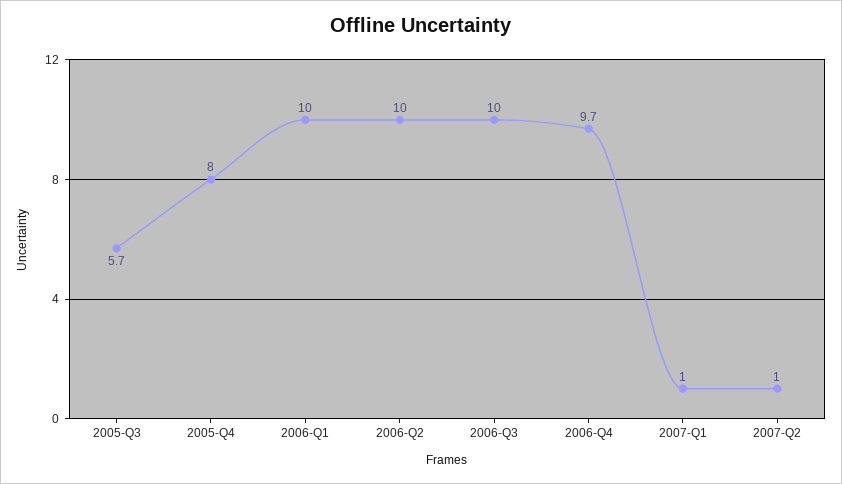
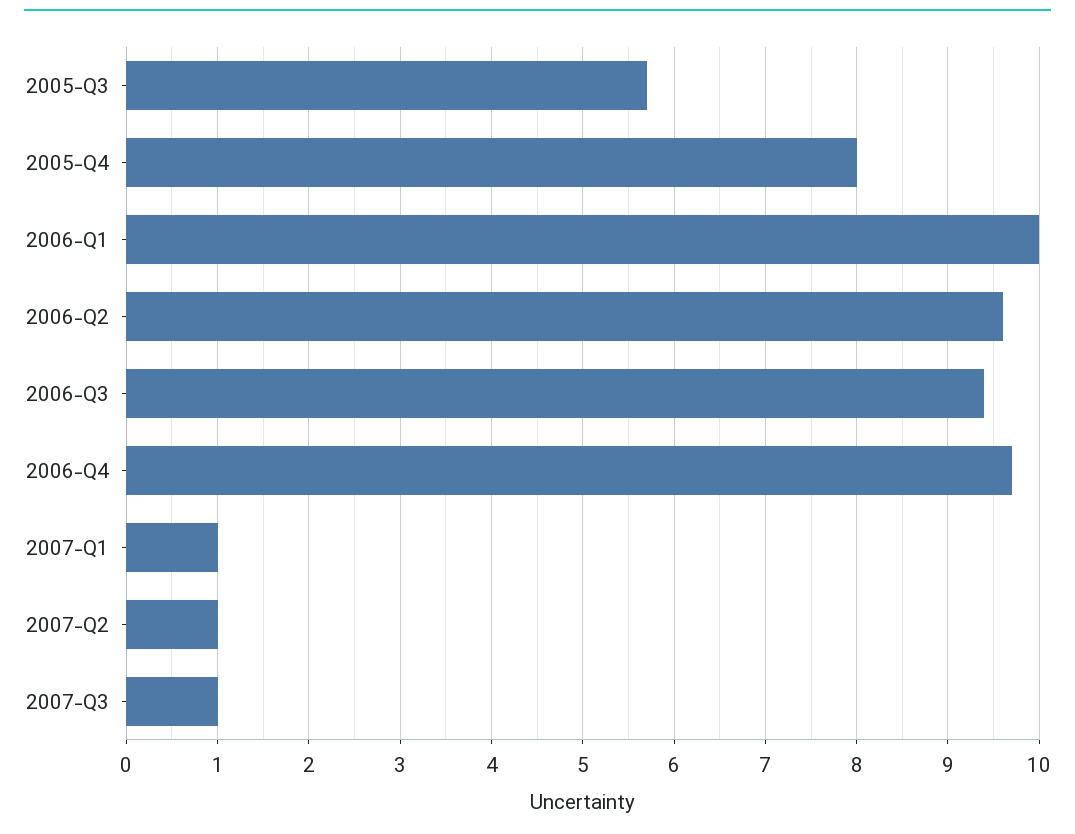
2006-Q2: 10 -> 9.6
2006-Q3: 10 -> 9.4
2007-Q3: none -> 1

